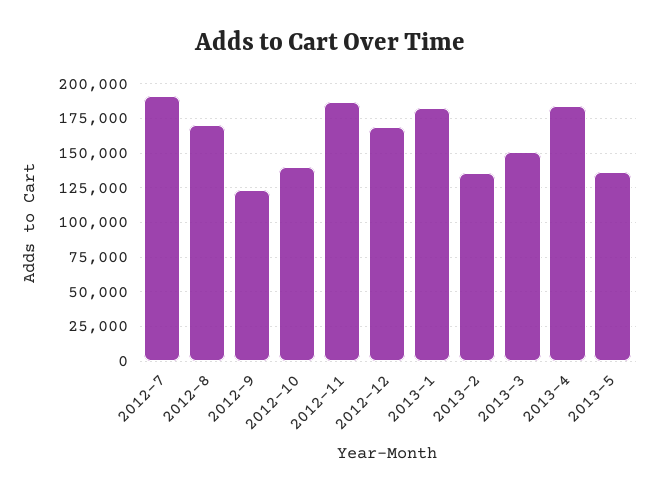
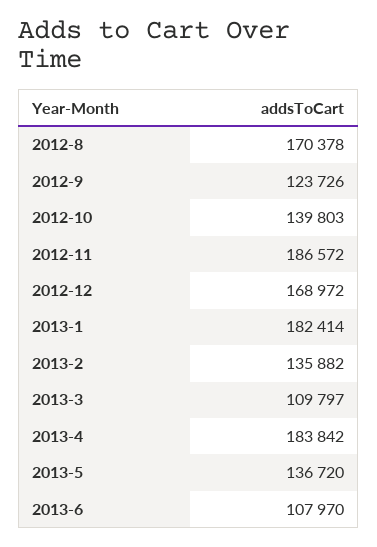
2012-7: 190000 -> none
2013-3: 150000 -> 109797
2013-6: none -> 107970

